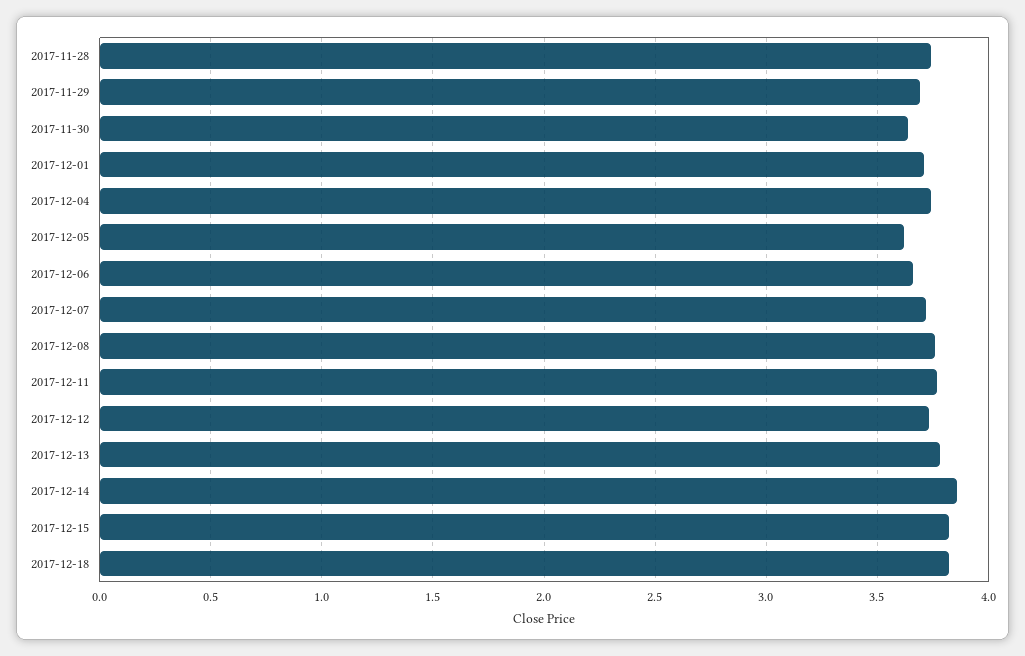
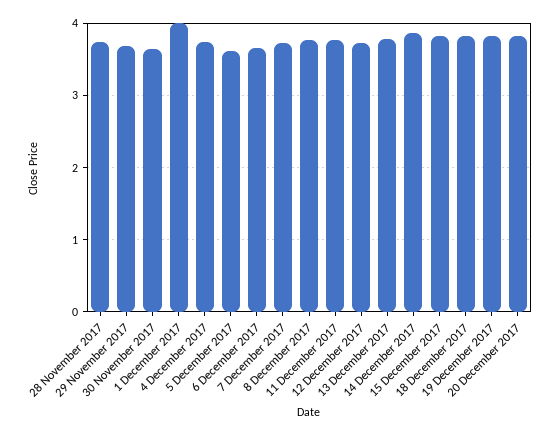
2017-12-01: 3.7 -> 4
19 December 2017: none -> 3.8
20 December 2017: none -> 3.8

